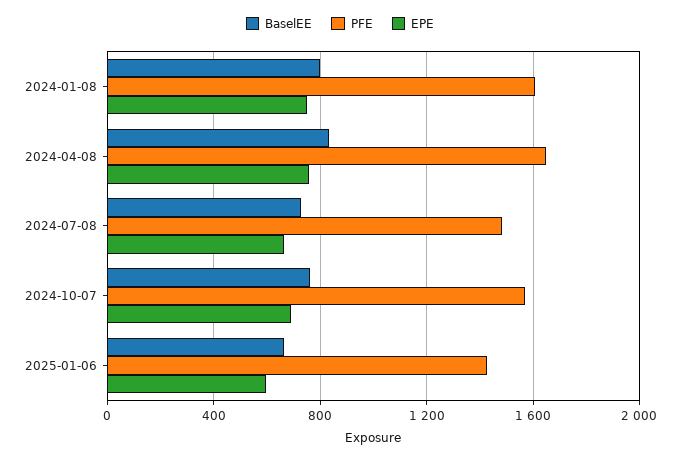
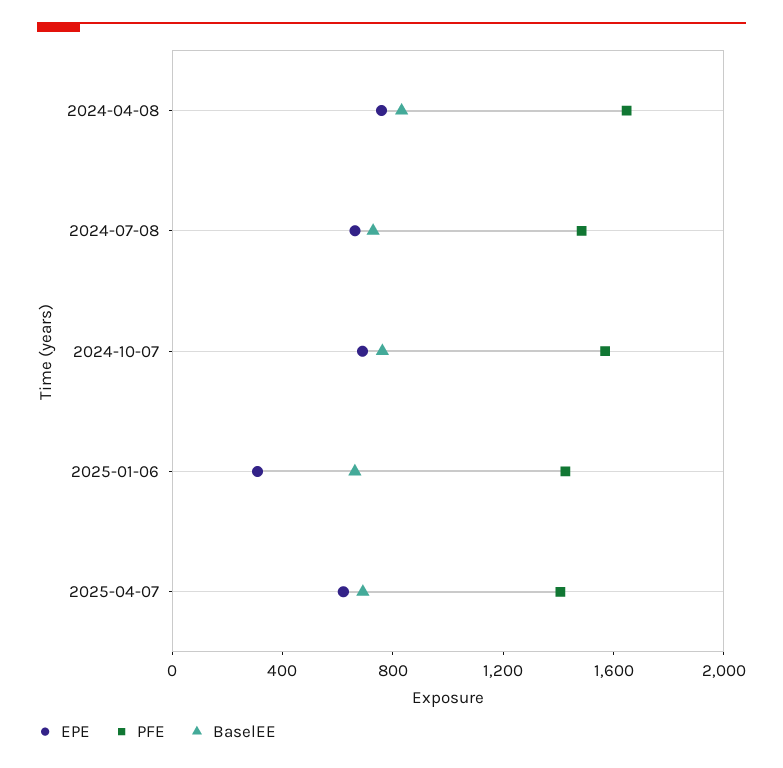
BaselEE, 2024-01-08: 800 -> none
PFE, 2024-01-08: 1600 -> none
EPE, 2024-01-08: 750 -> none
EPE, 2025-01-06: 600 -> 300
EPE, 2025-04-07: none -> 600
PFE, 2025-04-07: none -> 1400
BaselEE, 2025-04-07: none -> 700

